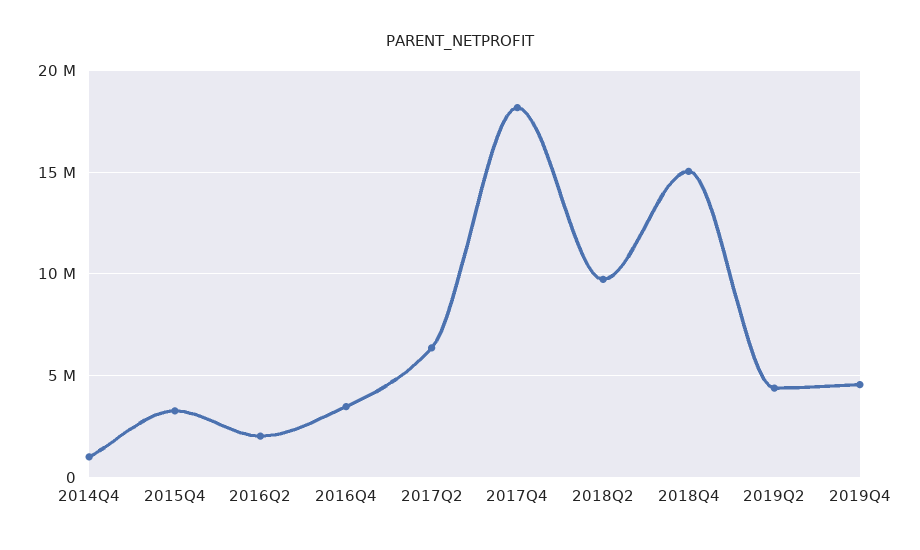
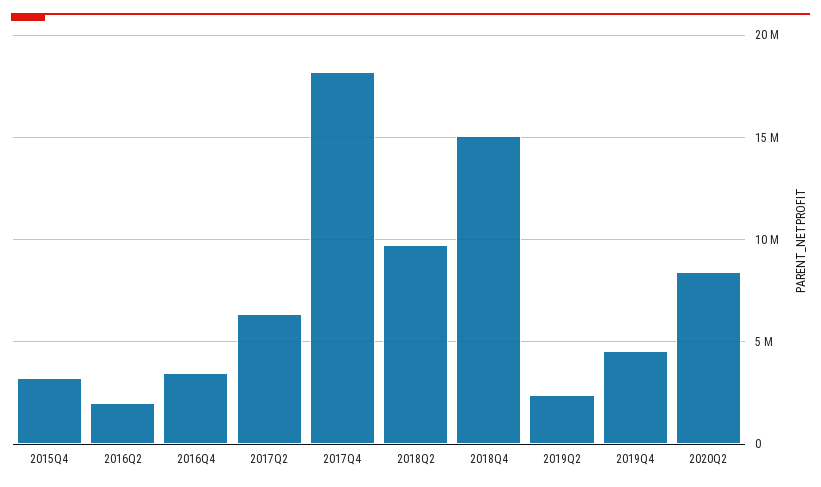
2014Q4: 1000000 -> none
2019Q2: 4500000 -> 2500000
2020Q2: none -> 8500000

